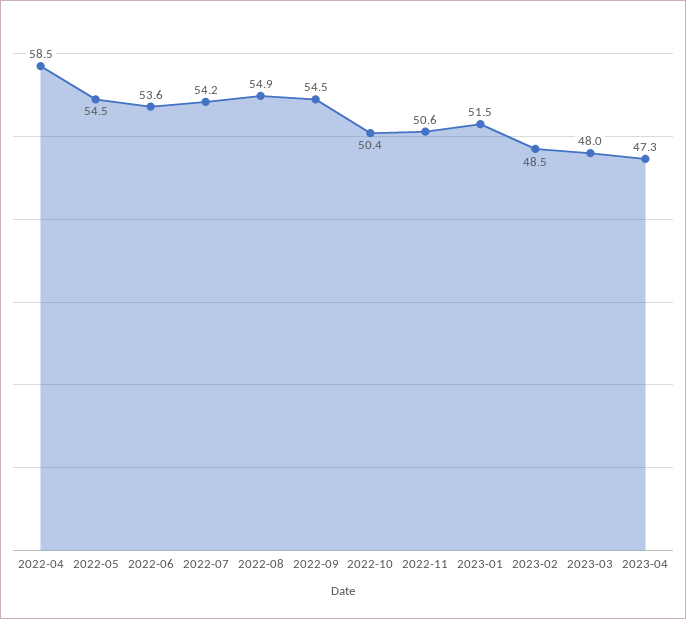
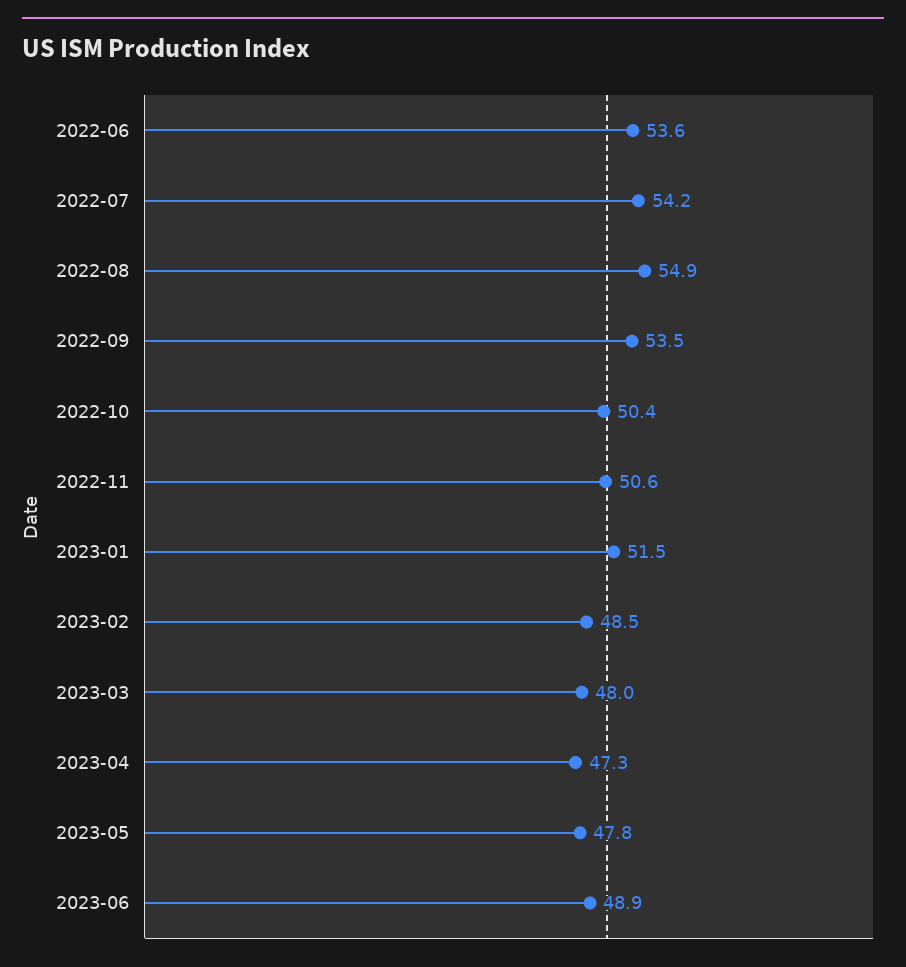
2022-04: 58.5 -> none
2022-05: 54.5 -> none
2022-09: 54.5 -> 53.5
2023-05: none -> 47.8
2023-06: none -> 48.9

